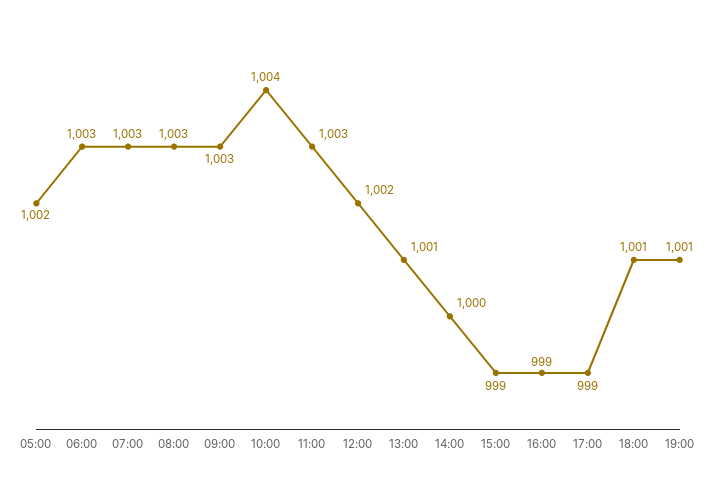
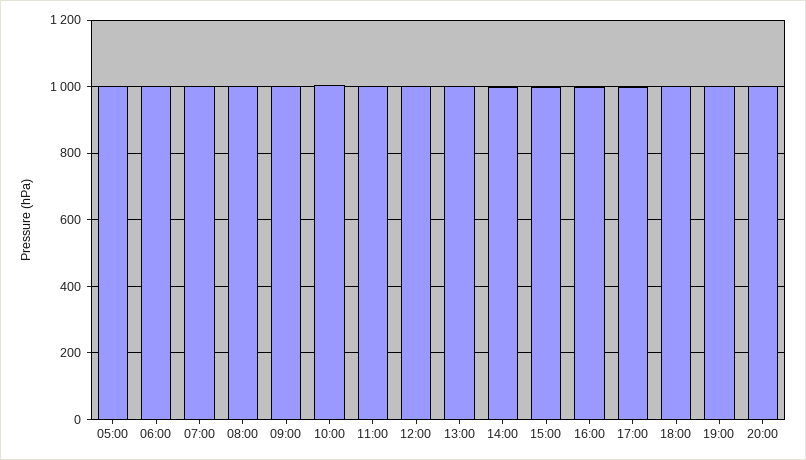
20:00: none -> 1000

